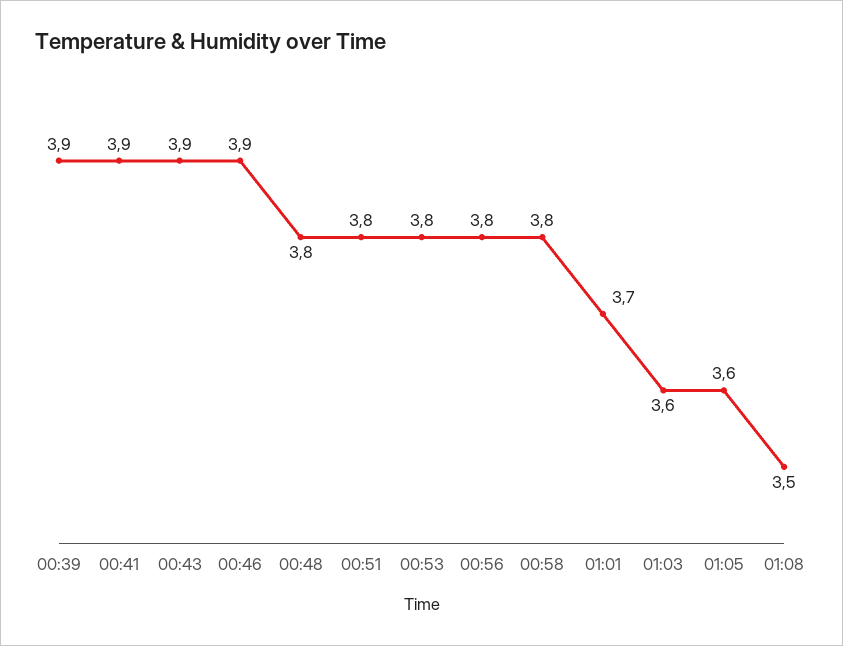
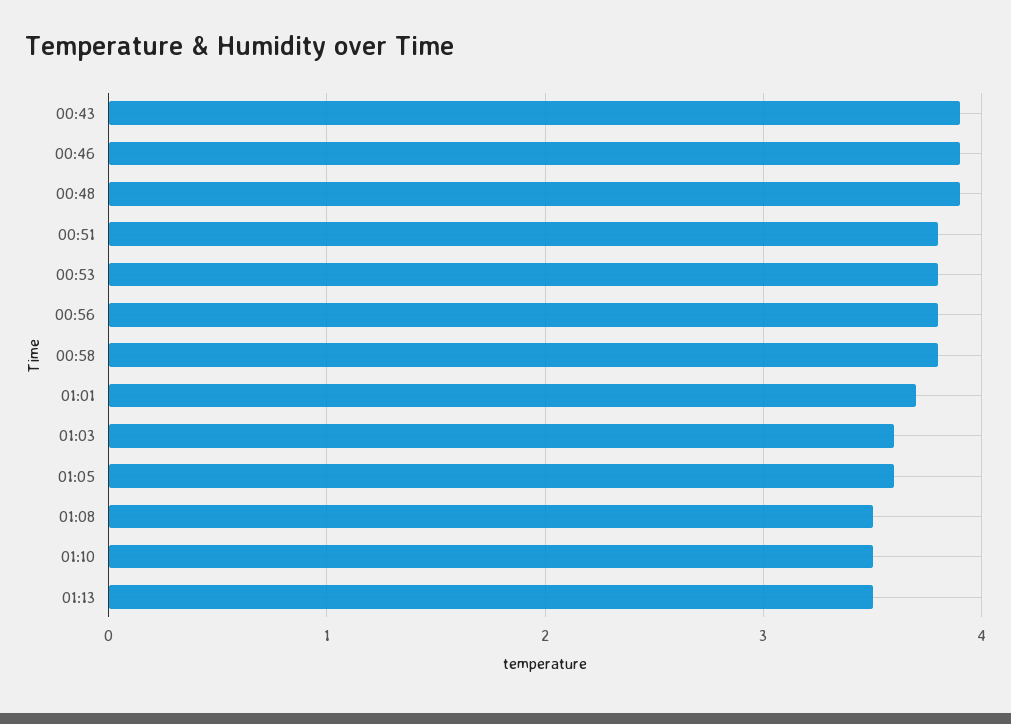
00:39: 3.9 -> none
00:41: 3.9 -> none
00:48: 3.8 -> 3.9
01:10: none -> 3.5
01:13: none -> 3.5

